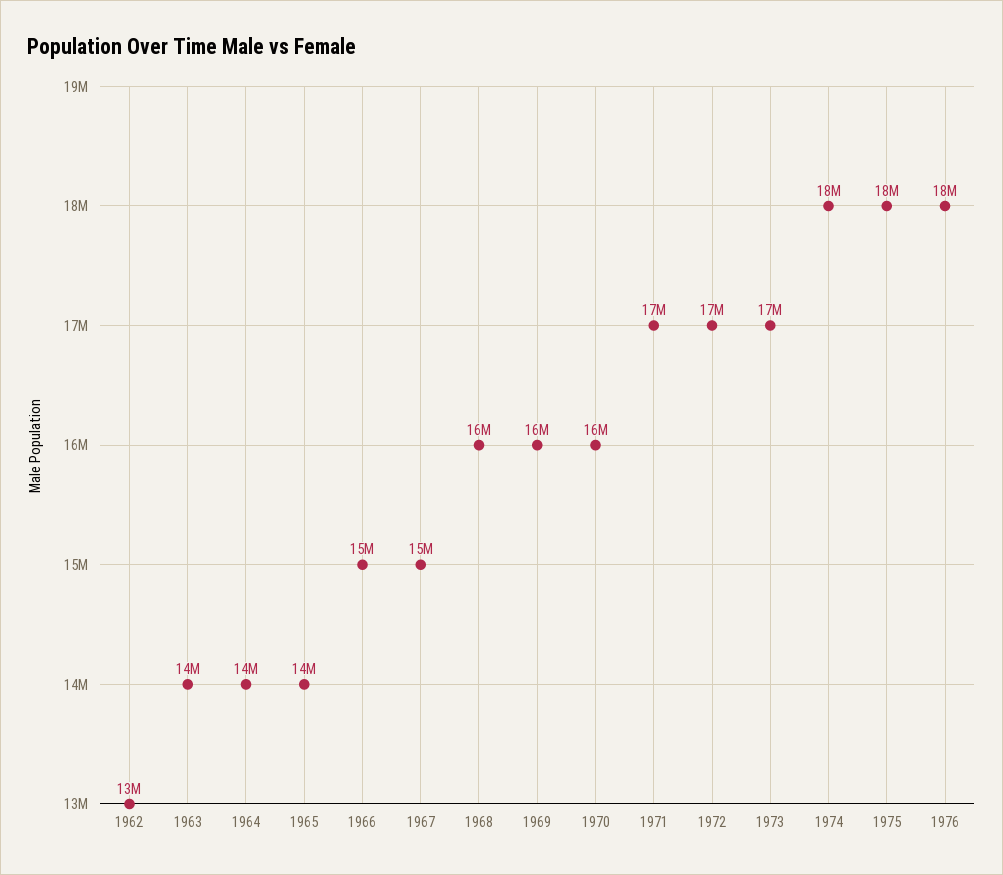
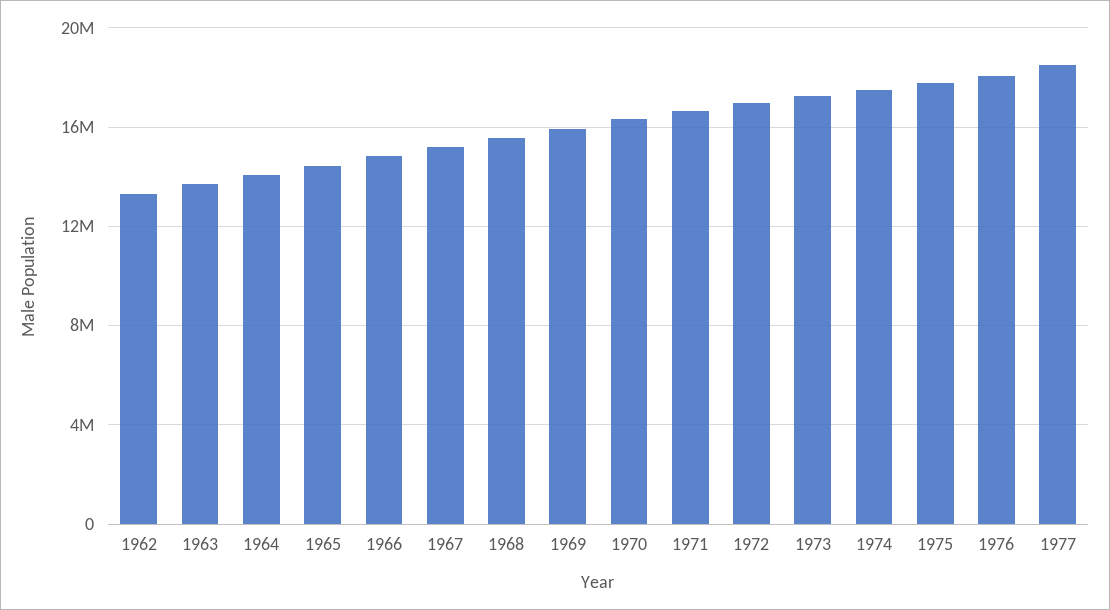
1977: none -> 18500000

